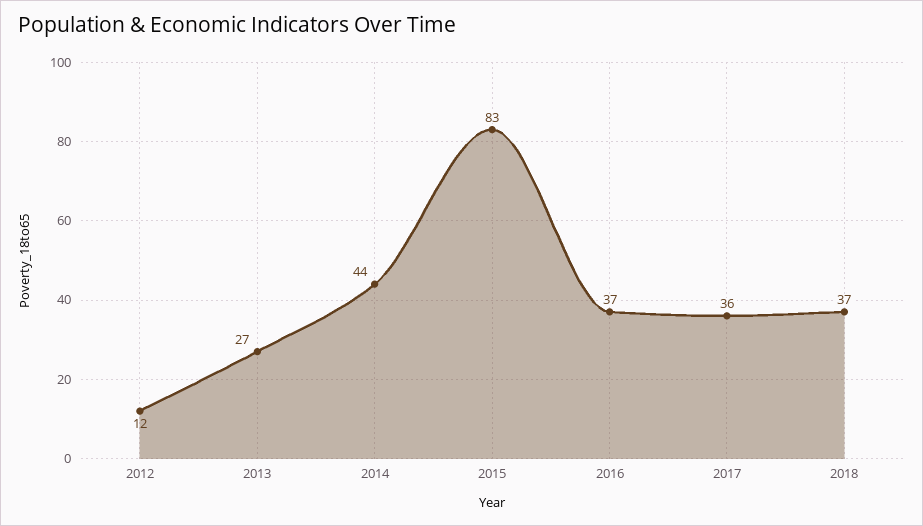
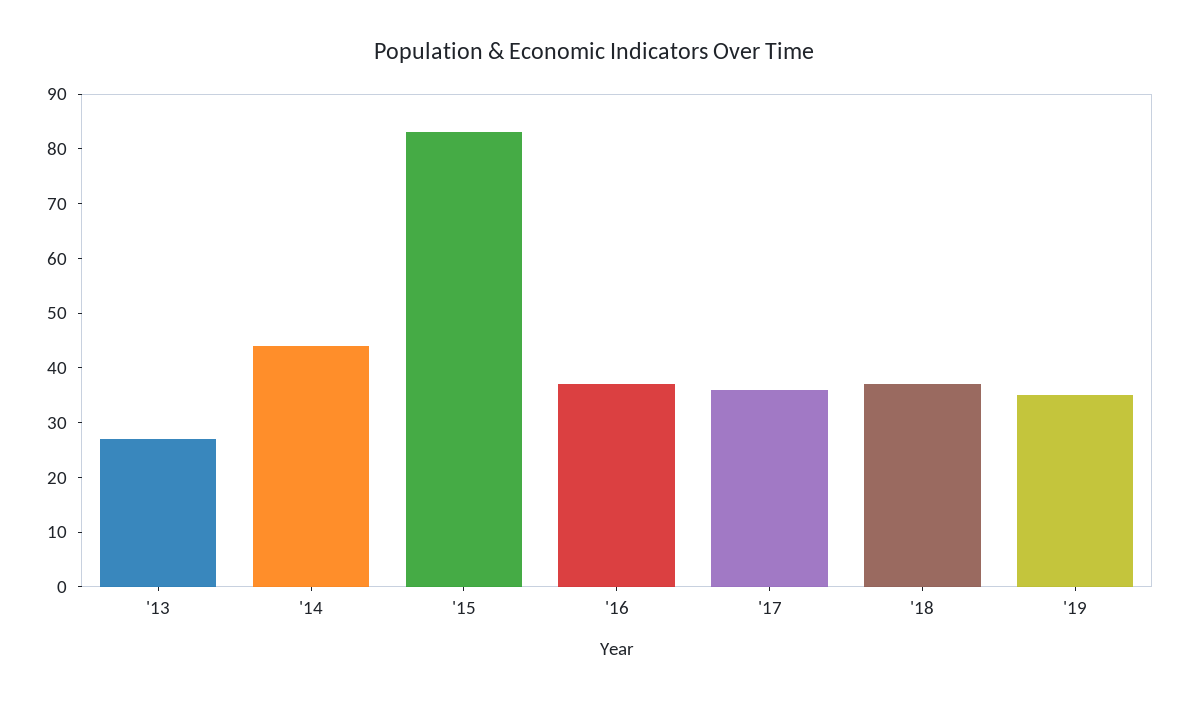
2012: 12 -> none
'19: none -> 35

